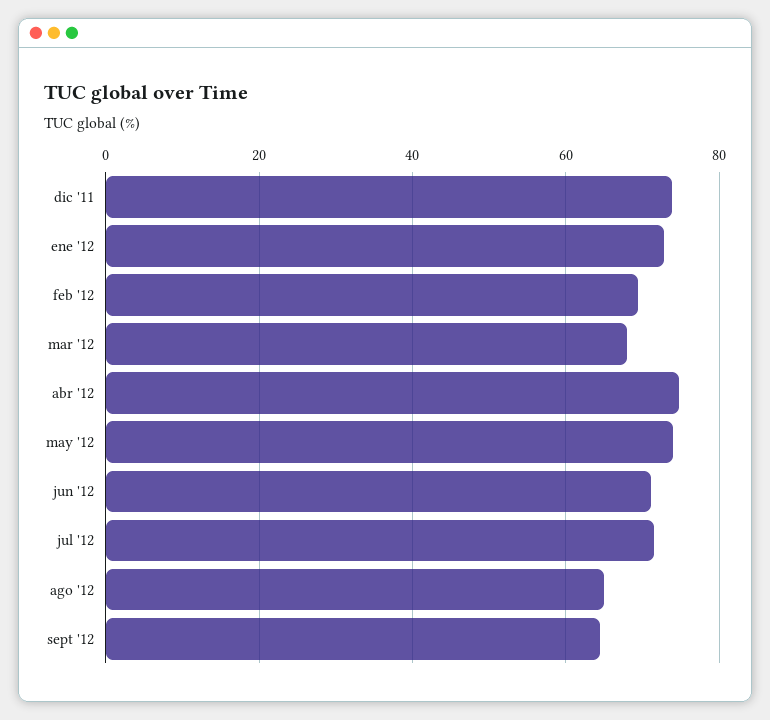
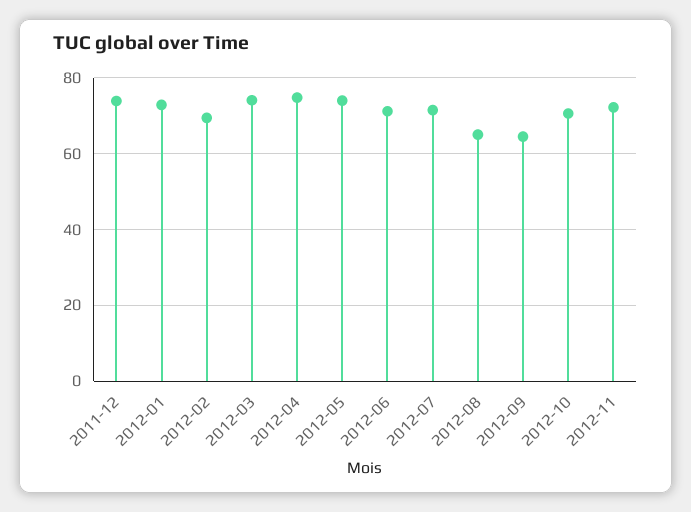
mar '12: 68 -> 74
2012-10: none -> 70
2012-11: none -> 72

